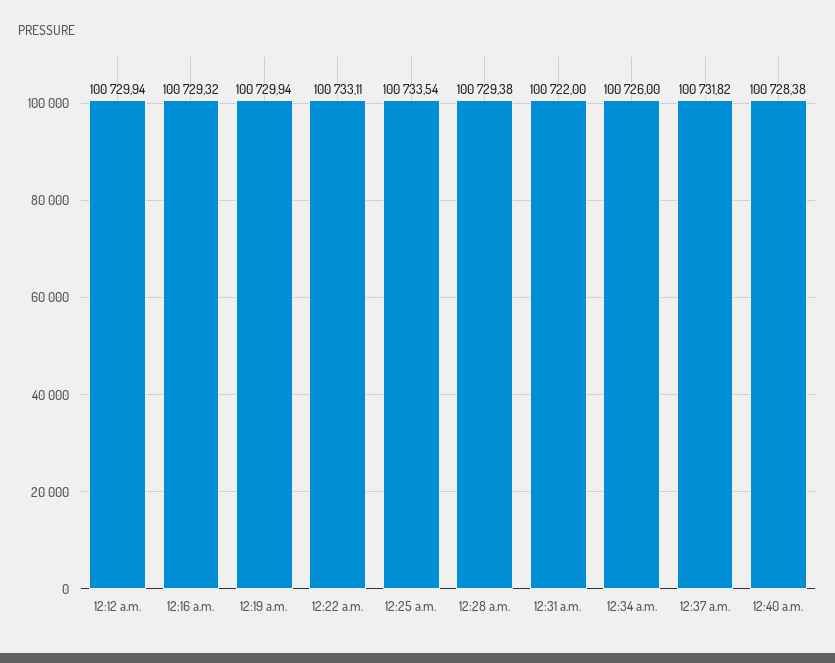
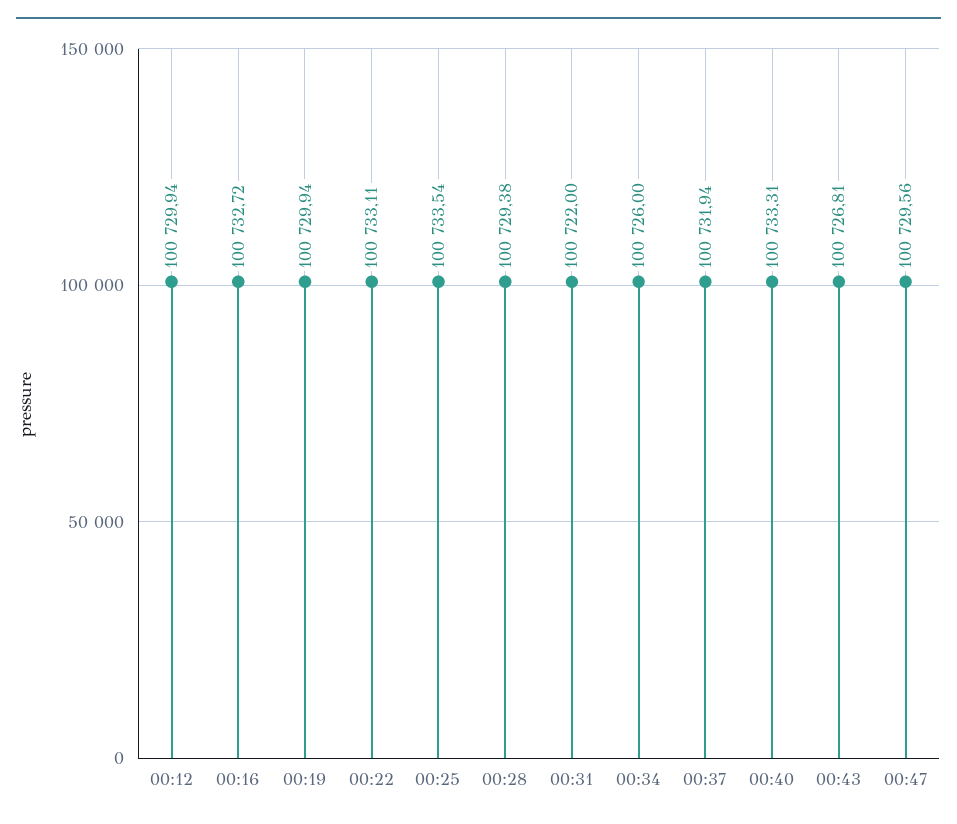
12:16 a.m.: 100729.32 -> 100732.72
12:37 a.m.: 100731.82 -> 100731.94
12:40 a.m.: 100728.38 -> 100733.31
00:43: none -> 100726.81
00:47: none -> 100729.56

